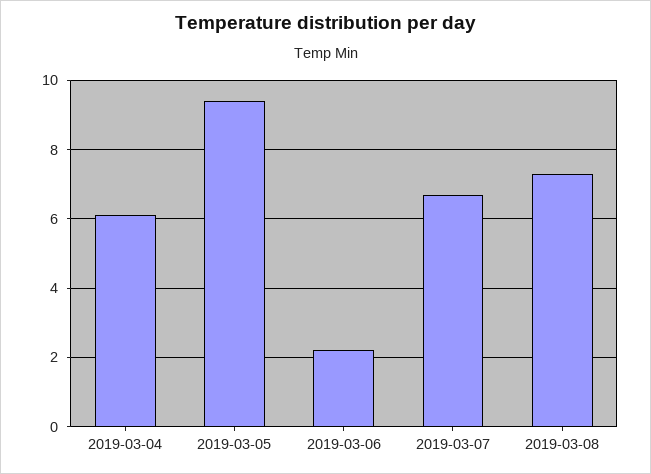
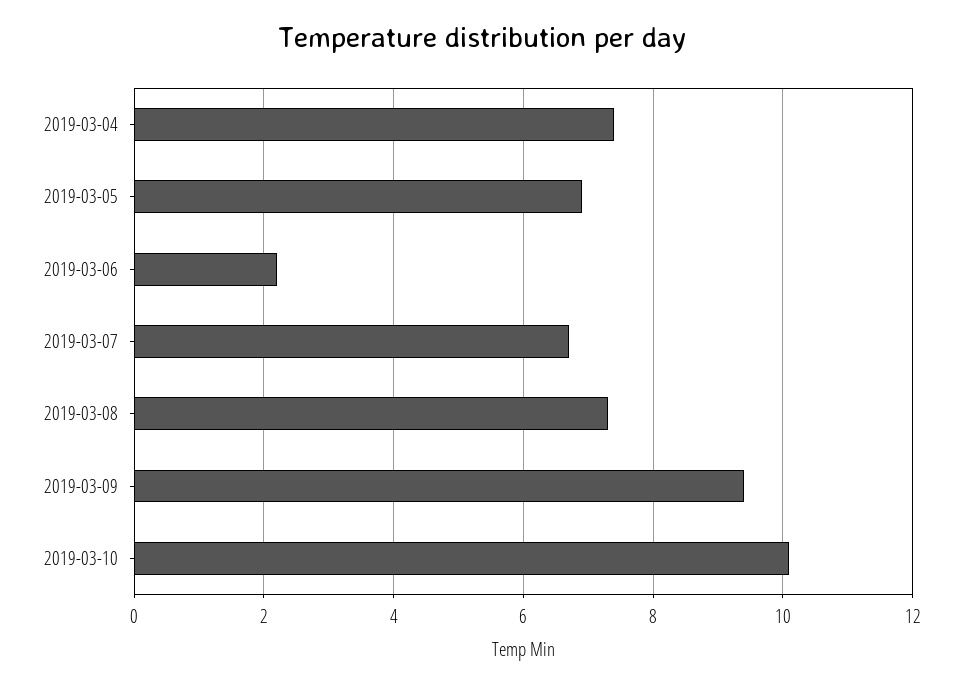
2019-03-04: 6 -> 7.5
2019-03-05: 9.5 -> 7
2019-03-09: none -> 9.5
2019-03-10: none -> 10

